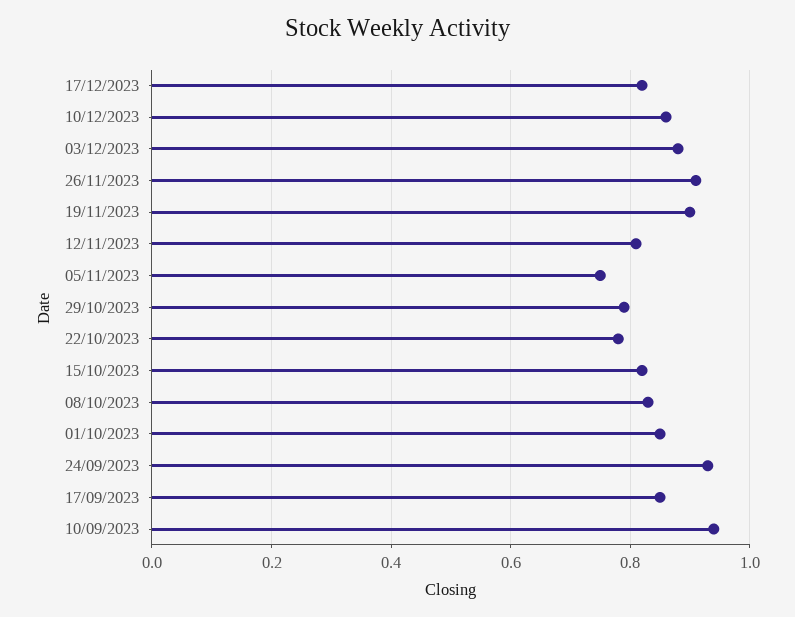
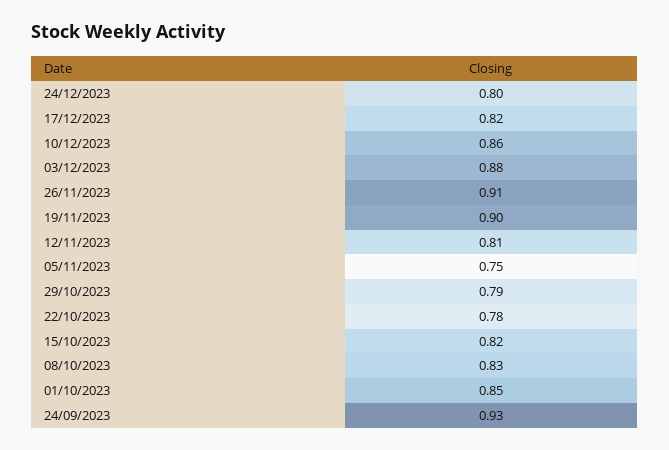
17/09/2023: 0.85 -> none
10/09/2023: 0.95 -> none
24/12/2023: none -> 0.8

